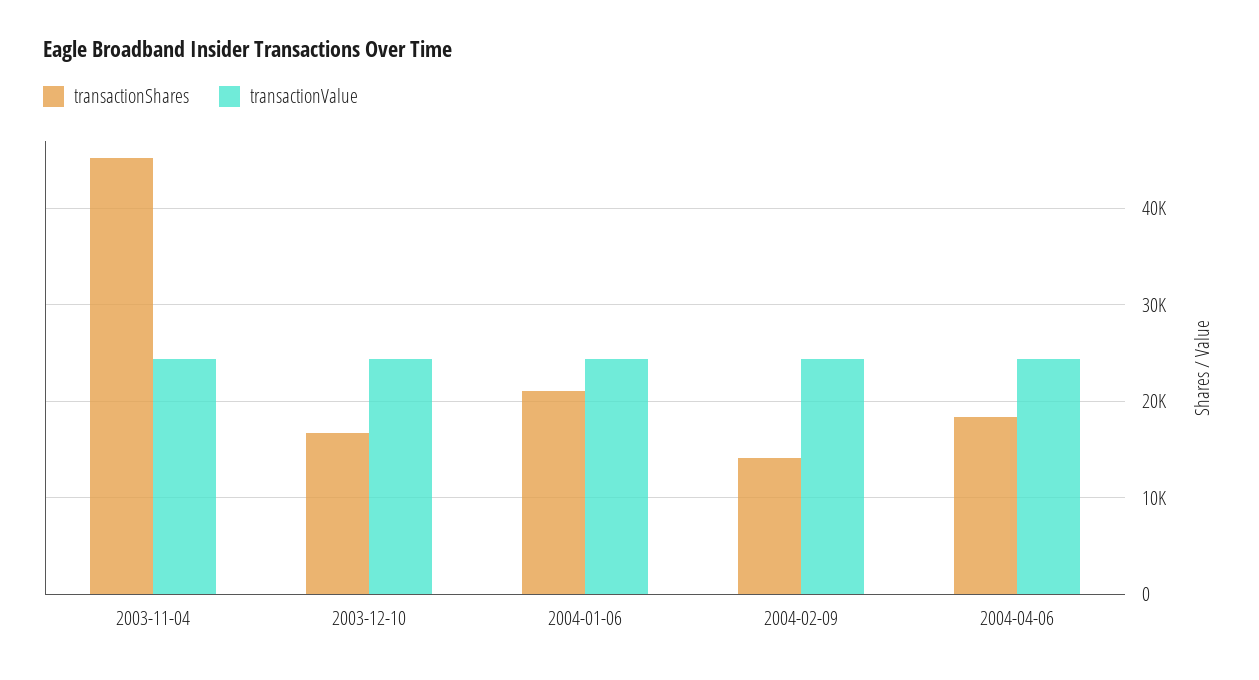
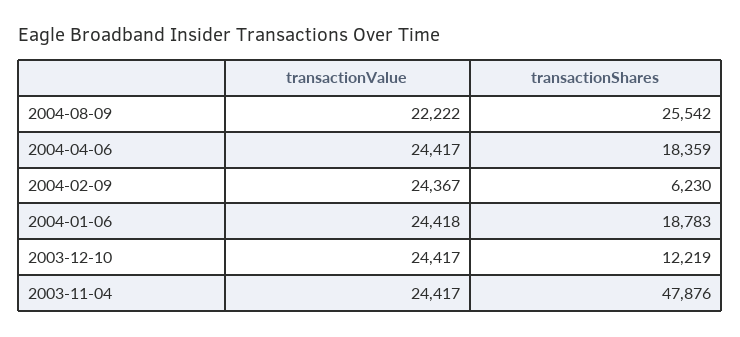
transactionShares, 2003-11-04: 45000 -> 47876
transactionShares, 2003-12-10: 17000 -> 12219
transactionShares, 2004-01-06: 21000 -> 18783
transactionShares, 2004-02-09: 14000 -> 6230
transactionValue, 2004-08-09: none -> 22222
transactionShares, 2004-08-09: none -> 25542

